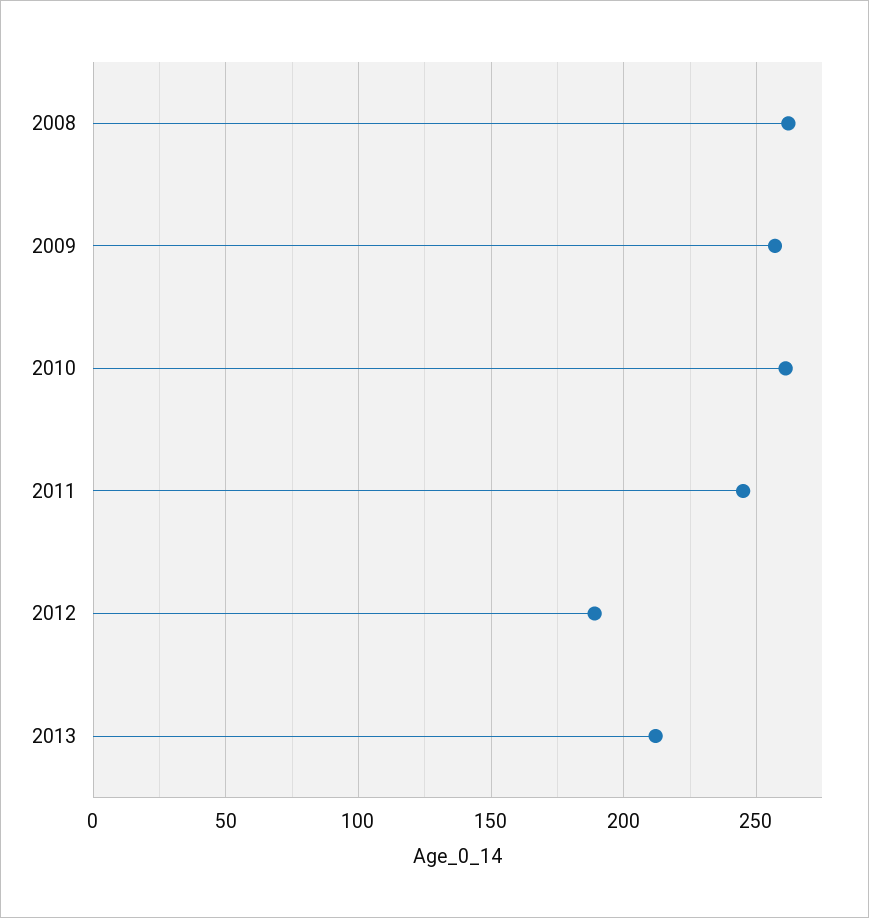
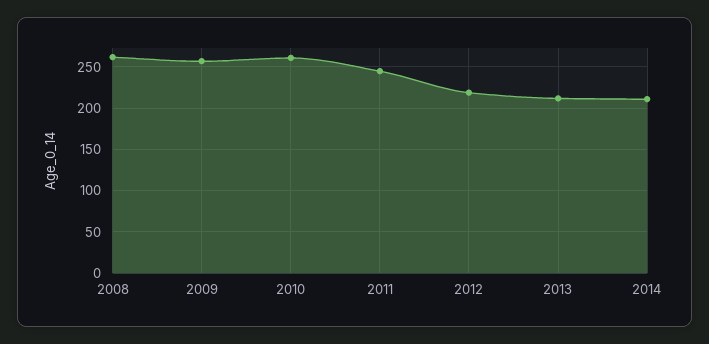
2012: 190 -> 220
2014: none -> 210

